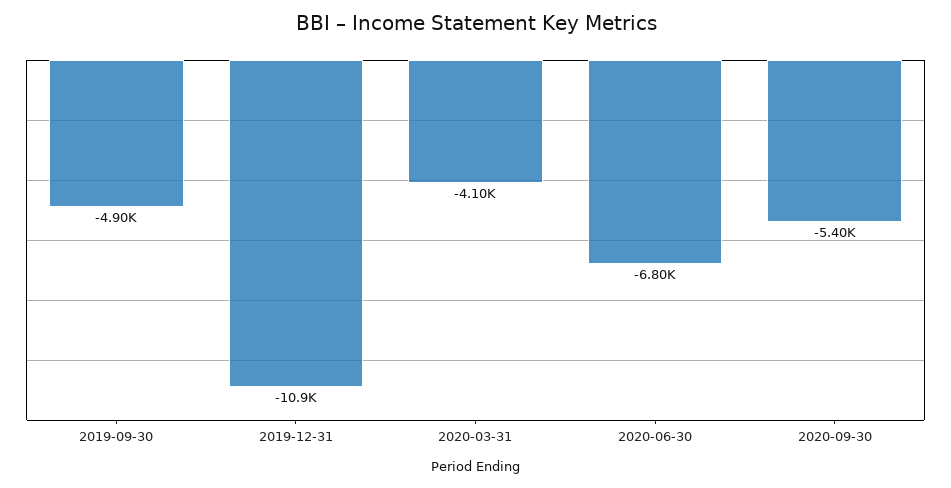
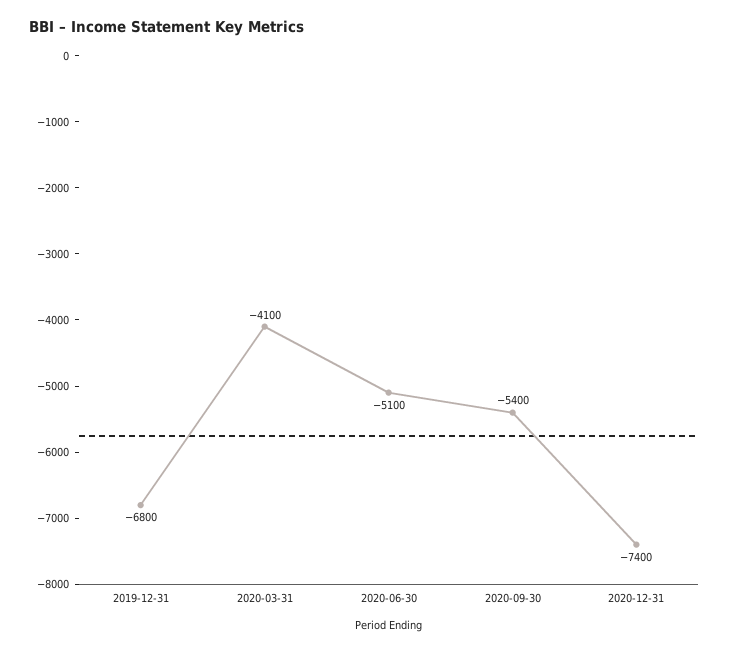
2019-09-30: -4900 -> none
2019-12-31: -10900 -> -6800
2020-06-30: -6800 -> -5100
2020-12-31: none -> -7400

